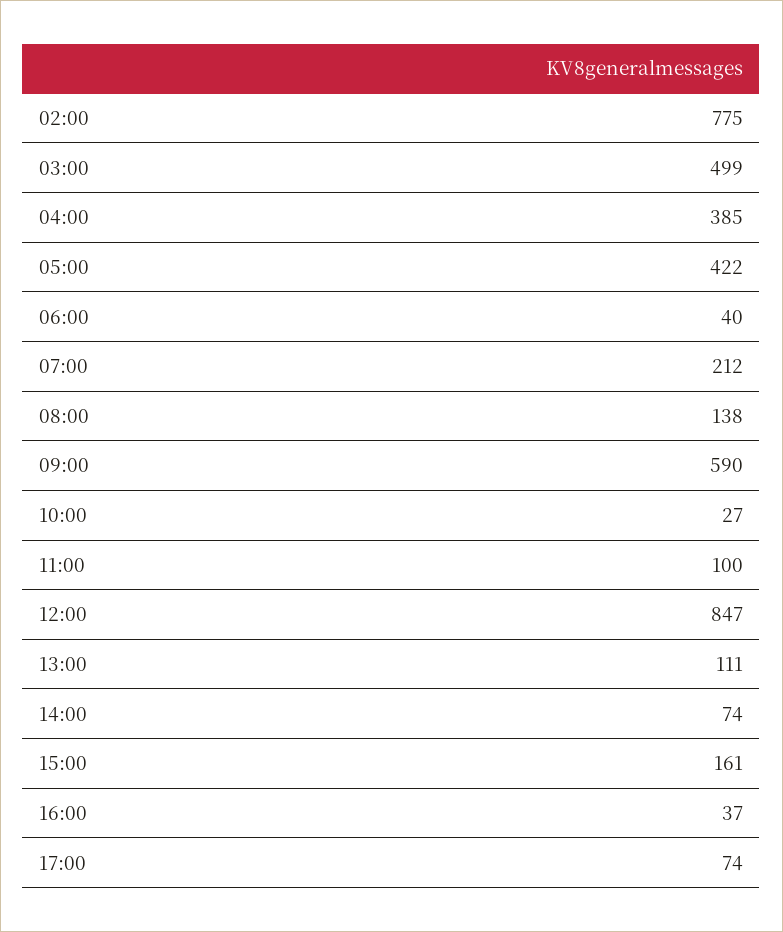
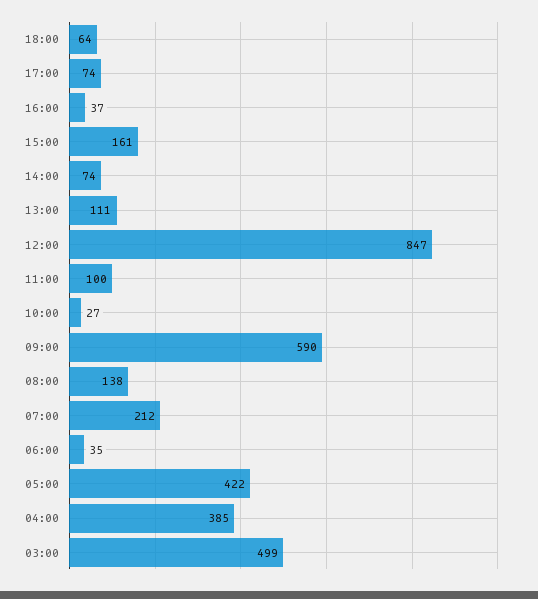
02:00: 775 -> none
06:00: 40 -> 35
18:00: none -> 64

